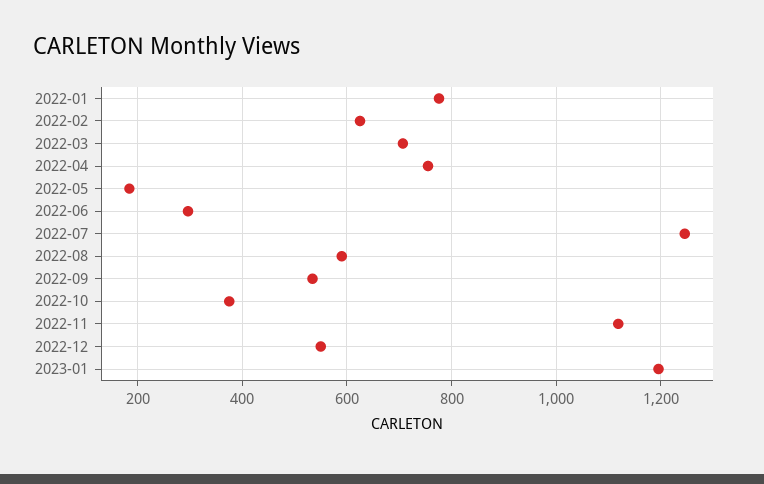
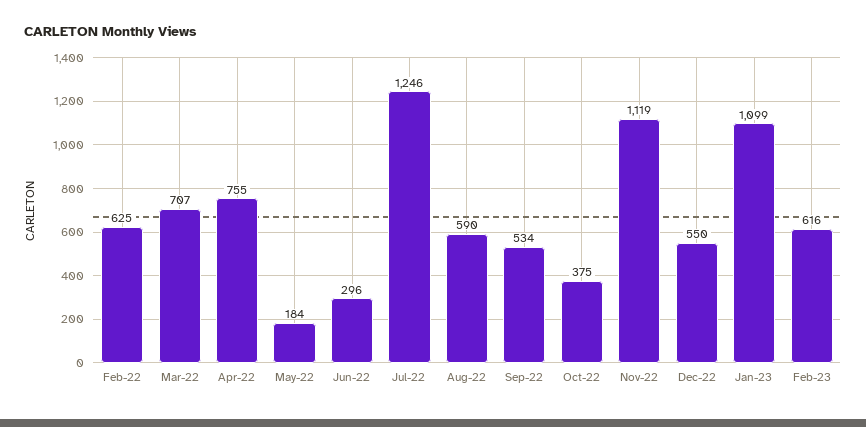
2022-01: 780 -> none
2023-01: 1200 -> 1099
Feb-23: none -> 616

